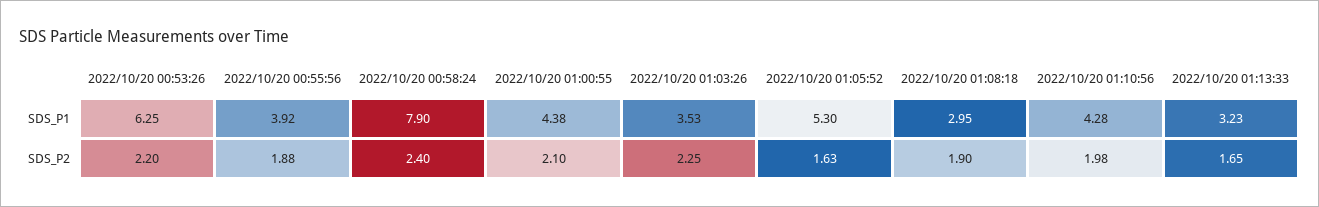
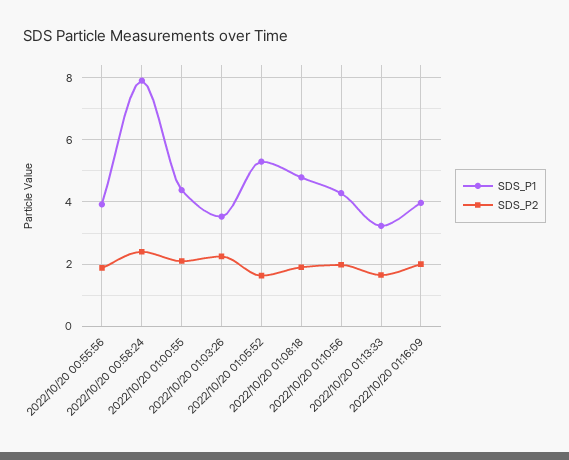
SDS_P1, 2022/10/20 00:53:26: 6.25 -> none
SDS_P1, 2022/10/20 01:08:18: 2.95 -> 4.8
SDS_P2, 2022/10/20 00:53:26: 2.2 -> none
SDS_P1, 2022/10/20 01:16:09: none -> 4
SDS_P2, 2022/10/20 01:16:09: none -> 2

